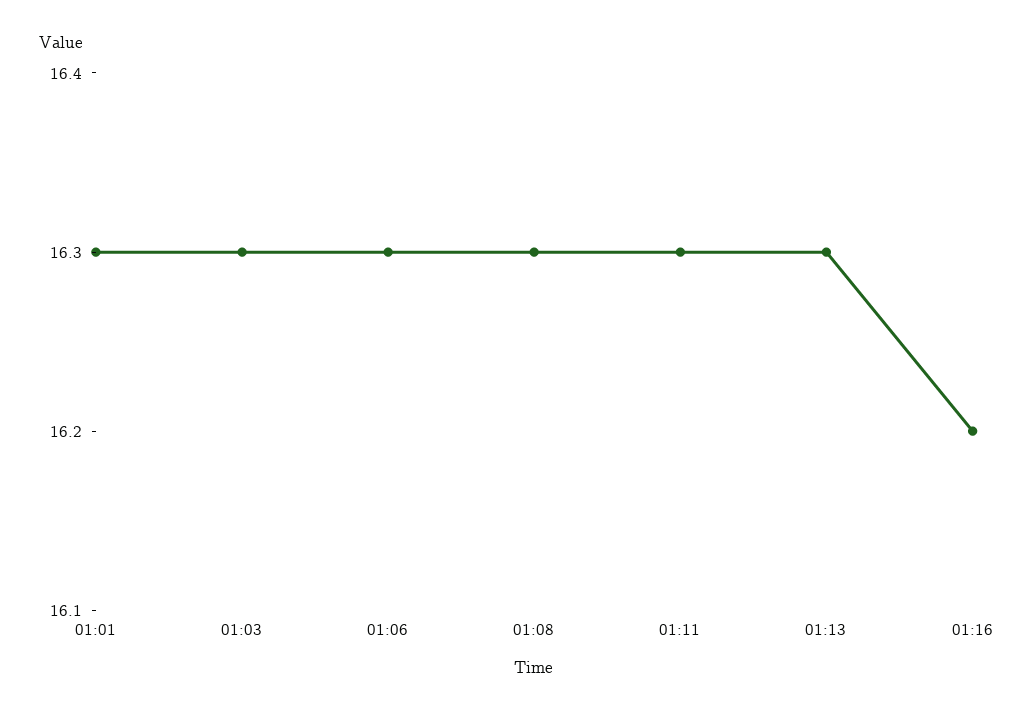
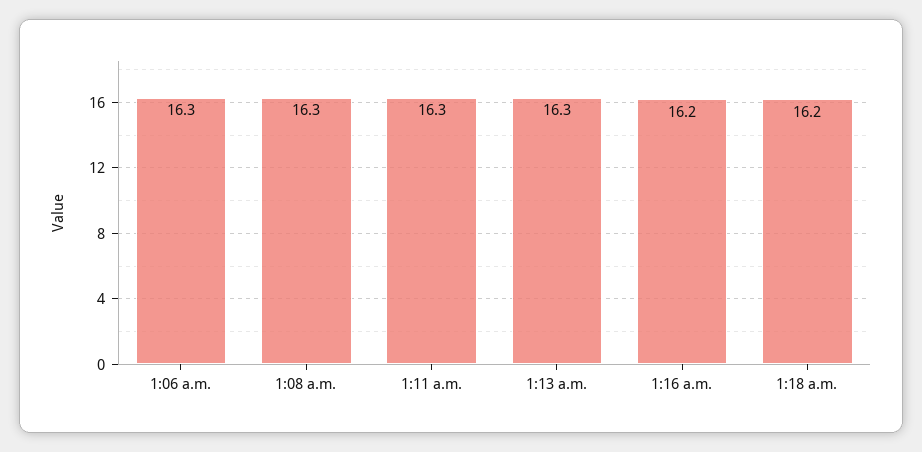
01:01: 16.3 -> none
01:03: 16.3 -> none
1:18 a.m.: none -> 16.2

